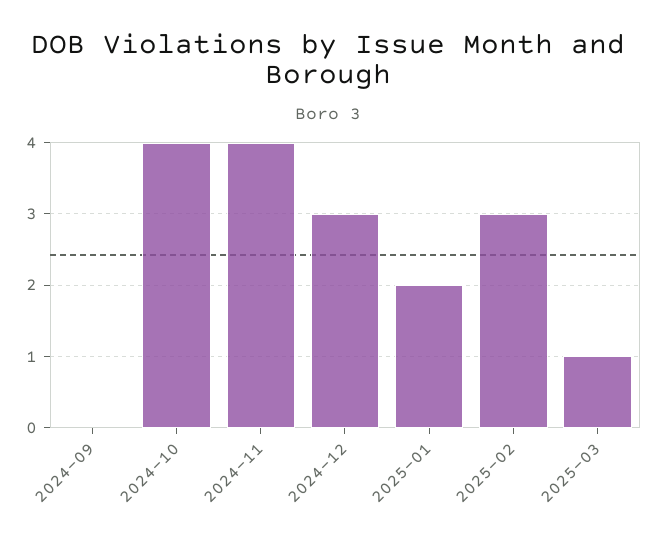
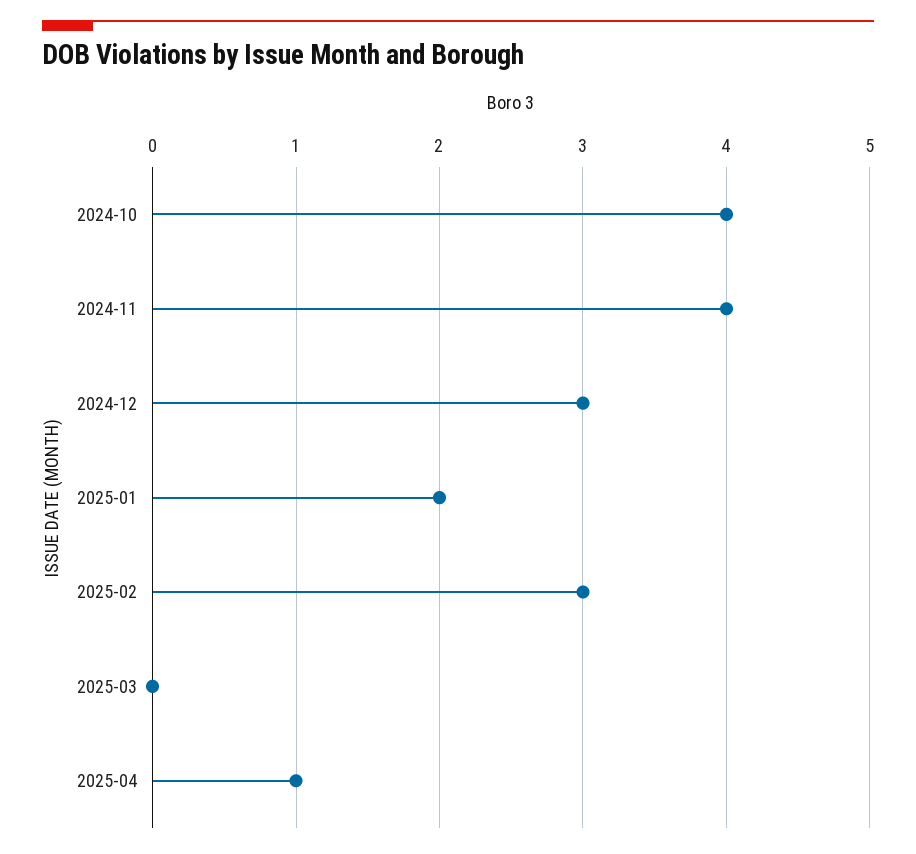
2024-09: 0 -> none
2025-03: 1 -> 0
2025-04: none -> 1

